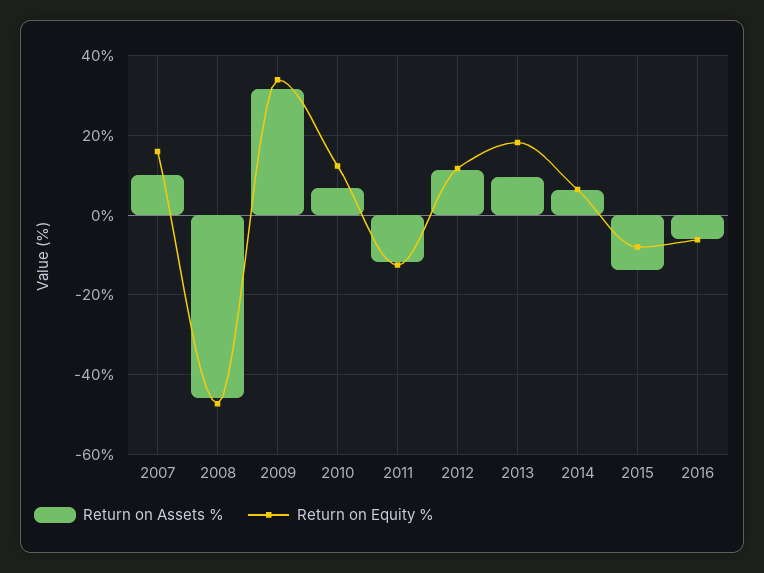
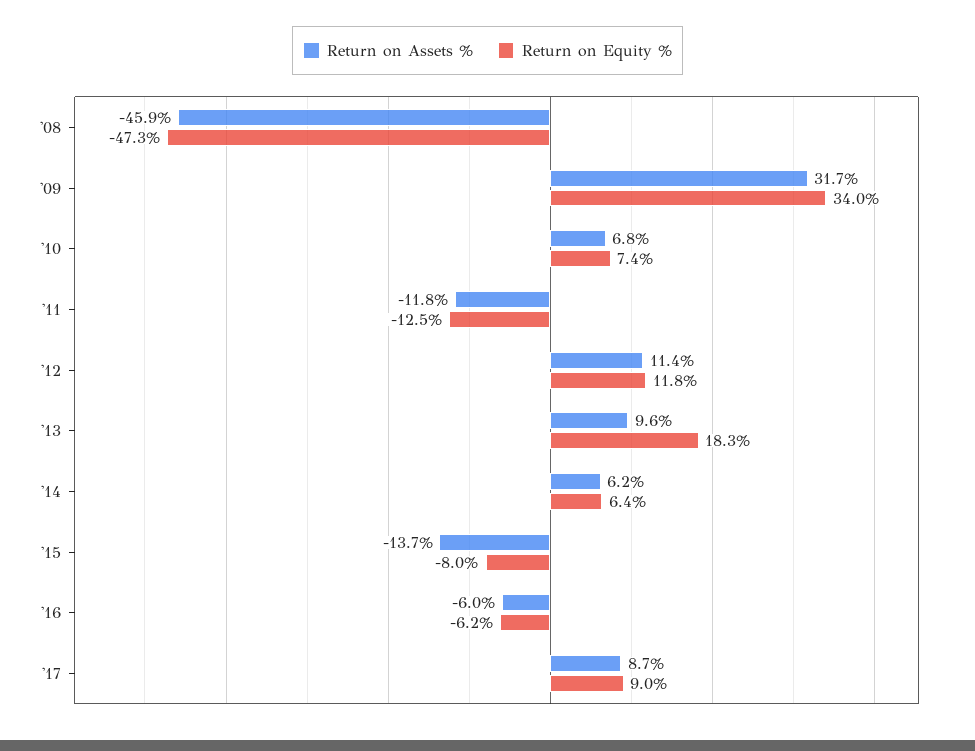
Return on Assets %, 2007: 10 -> none
Return on Equity %, 2007: 16 -> none
Return on Equity %, 2010: 12 -> 7.4
Return on Assets %, '17: none -> 8.7
Return on Equity %, '17: none -> 9

